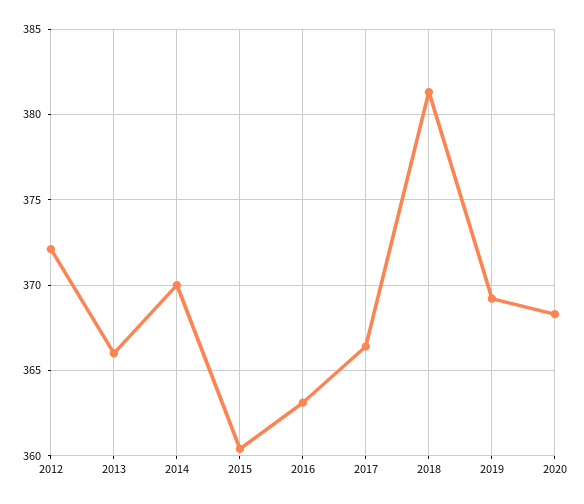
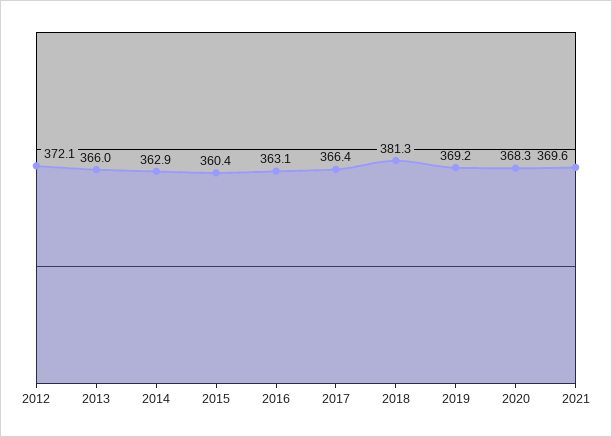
2014: 370 -> 362.9
2021: none -> 369.6

